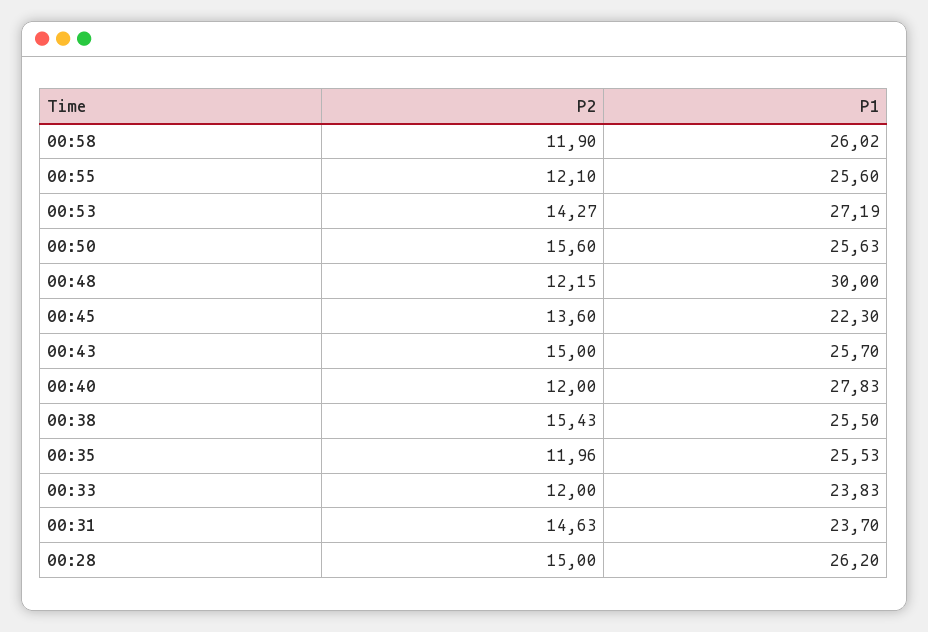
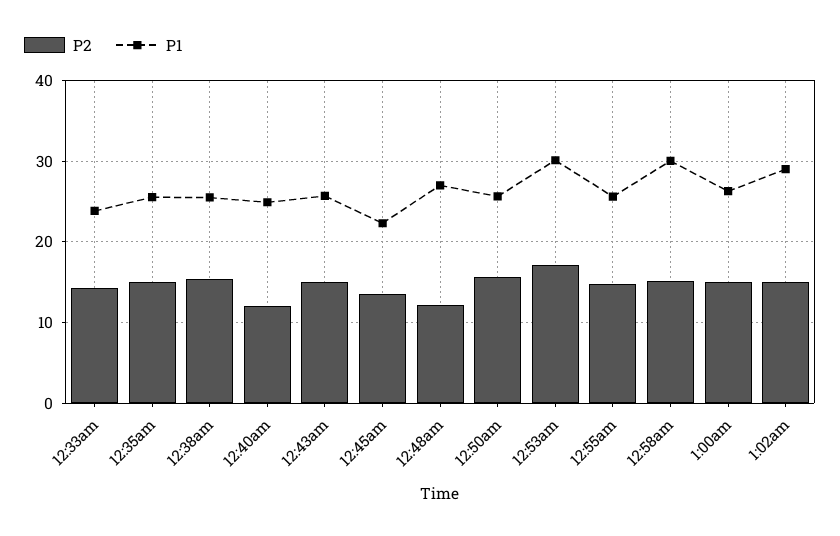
P2, 00:58: 11.9 -> 15
P1, 00:58: 26.02 -> 30
P2, 00:55: 12.1 -> 15
P2, 00:53: 14.27 -> 17
P1, 00:53: 27.19 -> 30
P1, 00:48: 30 -> 27
P1, 00:40: 27.83 -> 25
P2, 00:35: 11.96 -> 15
P2, 00:33: 12 -> 14
P2, 00:31: 14.63 -> none
P1, 00:31: 23.7 -> none
P2, 00:28: 15 -> none
P1, 00:28: 26.2 -> none
P2, 1:00am: none -> 15
P1, 1:00am: none -> 26
P2, 1:02am: none -> 15
P1, 1:02am: none -> 29

